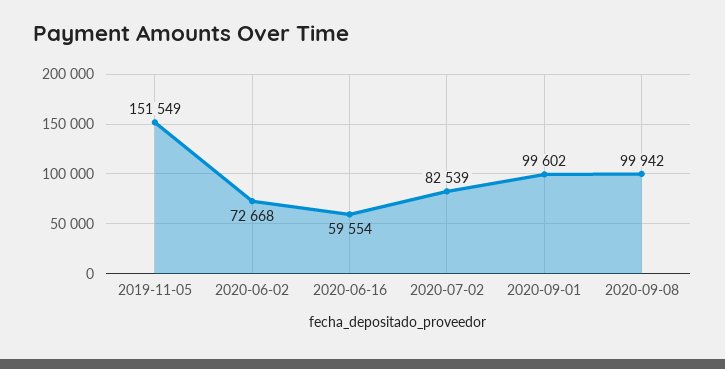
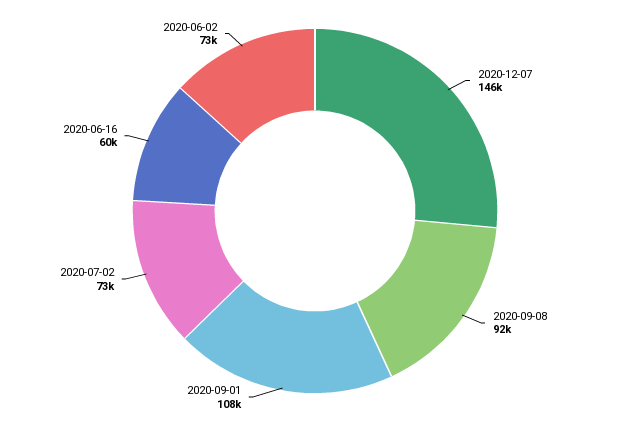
2019-11-05: 151549 -> none
2020-07-02: 82539 -> 73000
2020-09-01: 99602 -> 108000
2020-09-08: 99942 -> 92000
2020-12-07: none -> 146000

